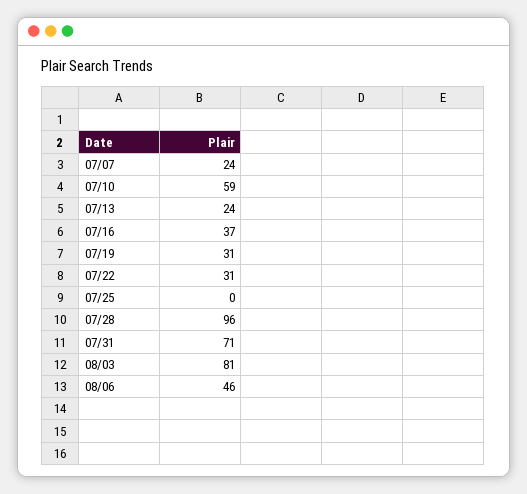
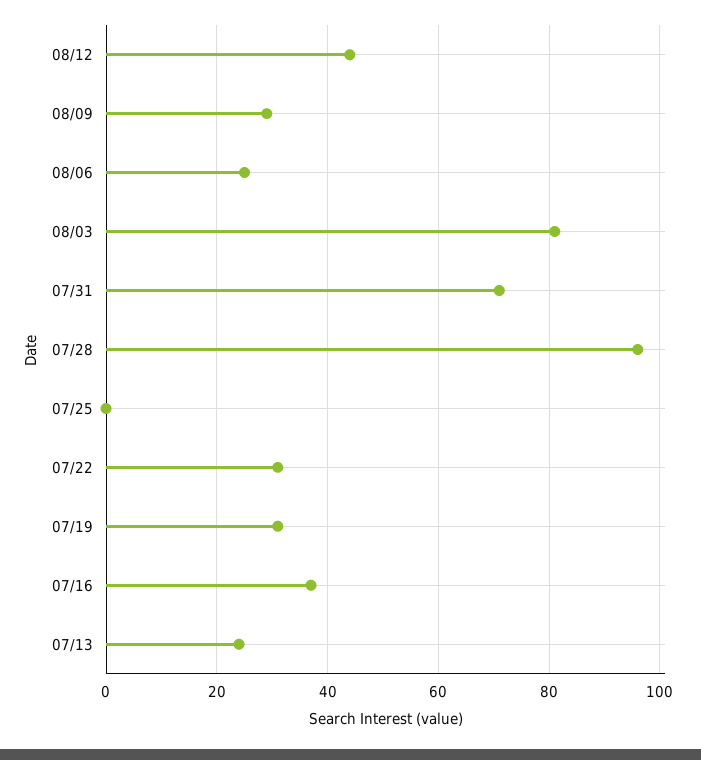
07/07: 24 -> none
07/10: 59 -> none
08/06: 46 -> 25
08/12: none -> 45
08/09: none -> 30

